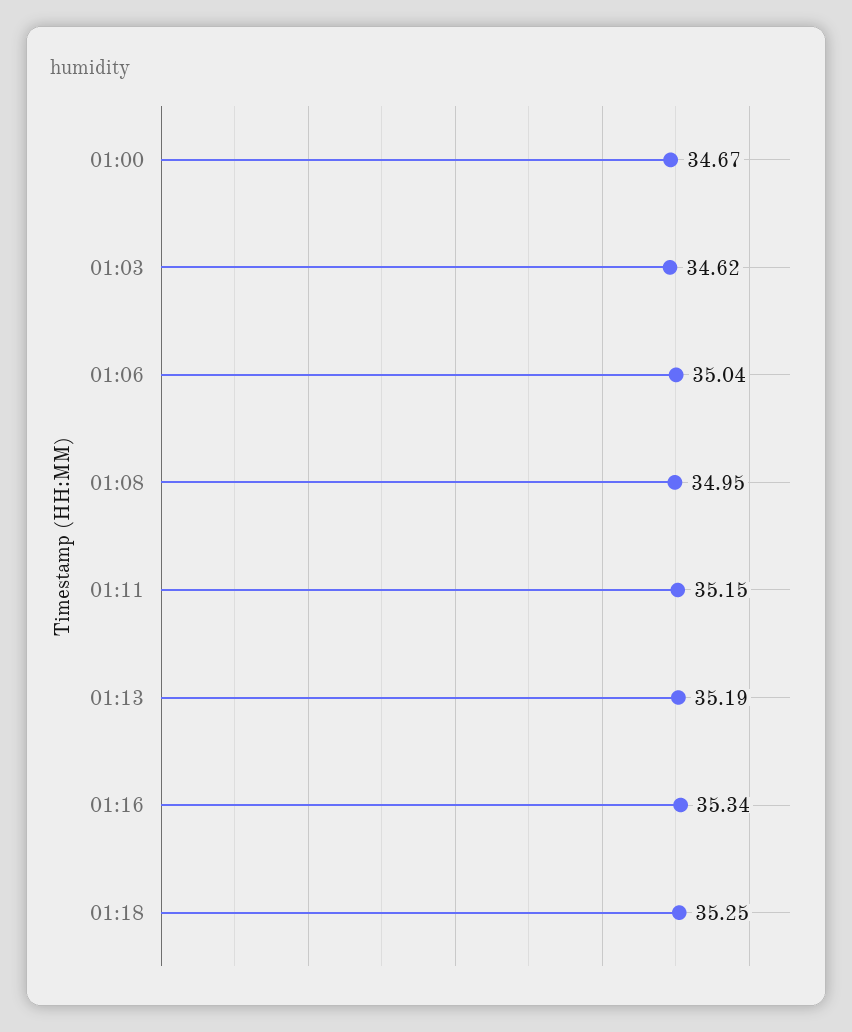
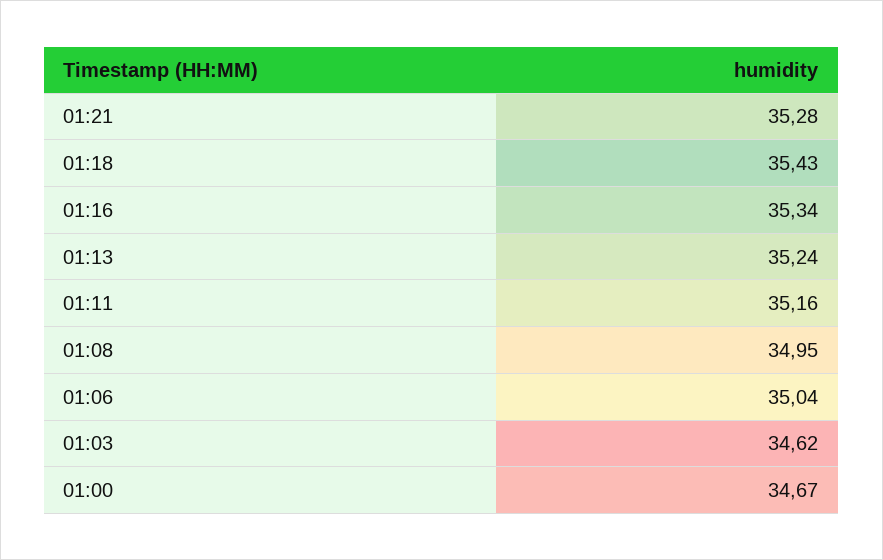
01:11: 35.15 -> 35.16
01:13: 35.19 -> 35.24
01:18: 35.25 -> 35.43
01:21: none -> 35.28

